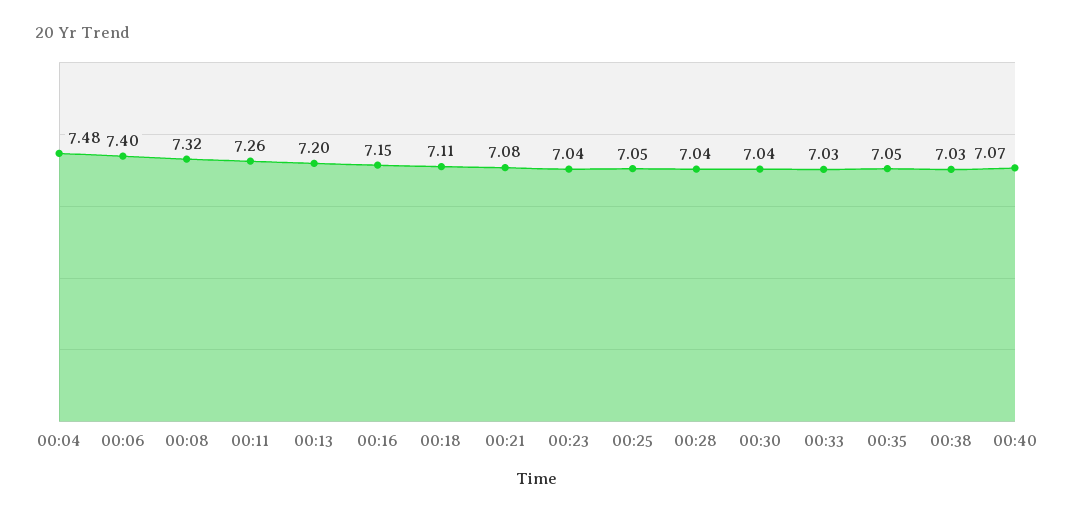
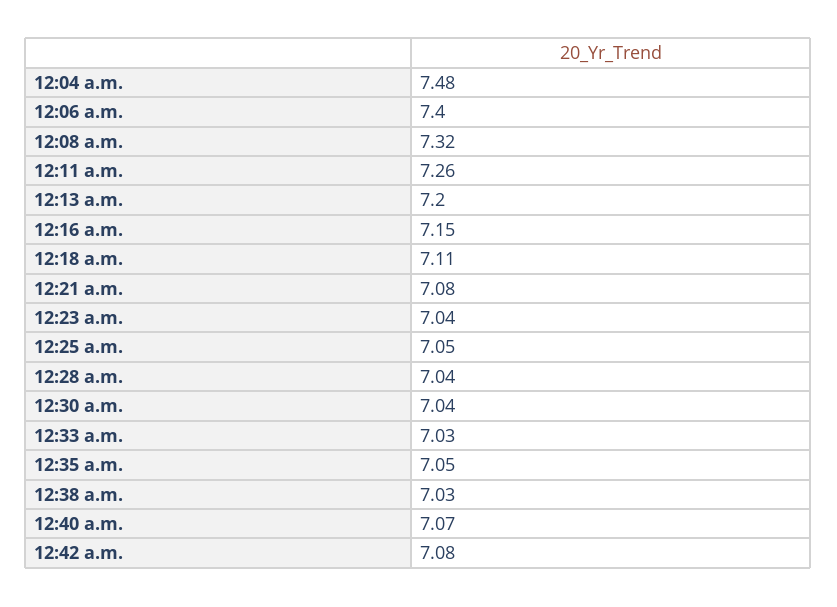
12:42 a.m.: none -> 7.08

